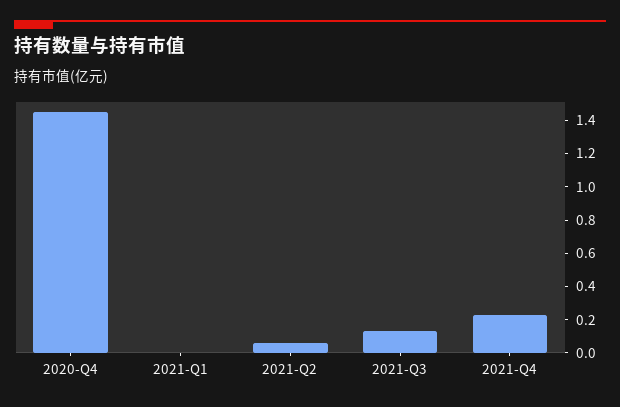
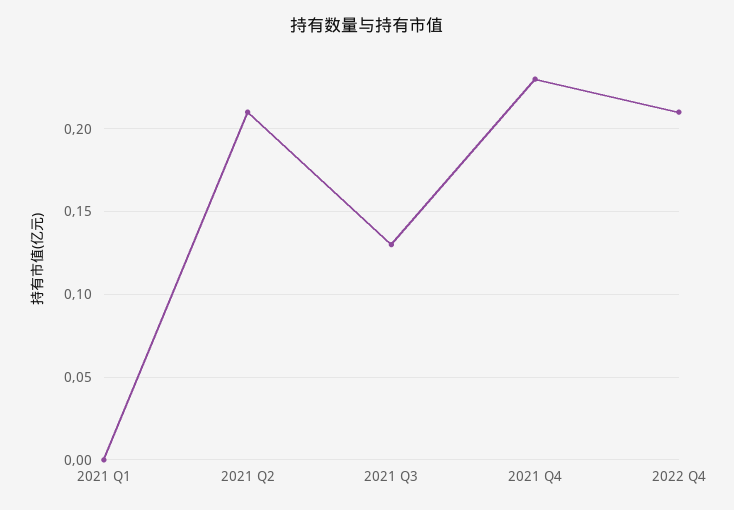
2020-Q4: 1.45 -> none
2021-Q2: 0.05 -> 0.21
2022 Q4: none -> 0.21

